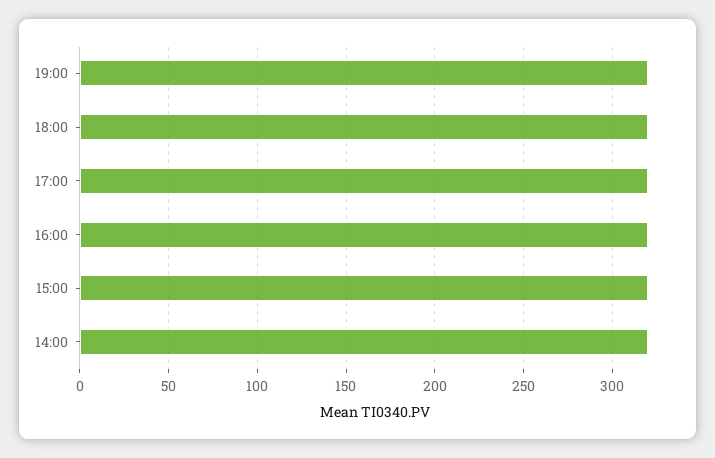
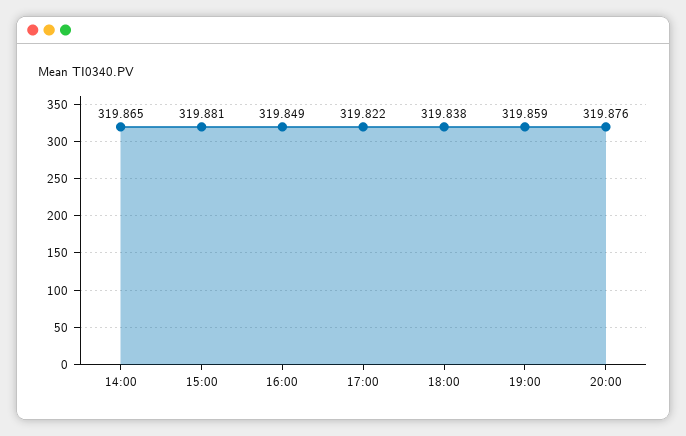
20:00: none -> 319.876

